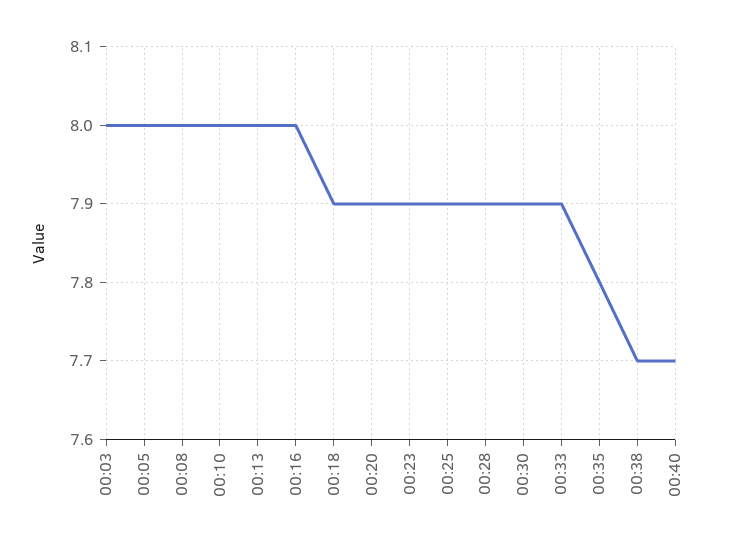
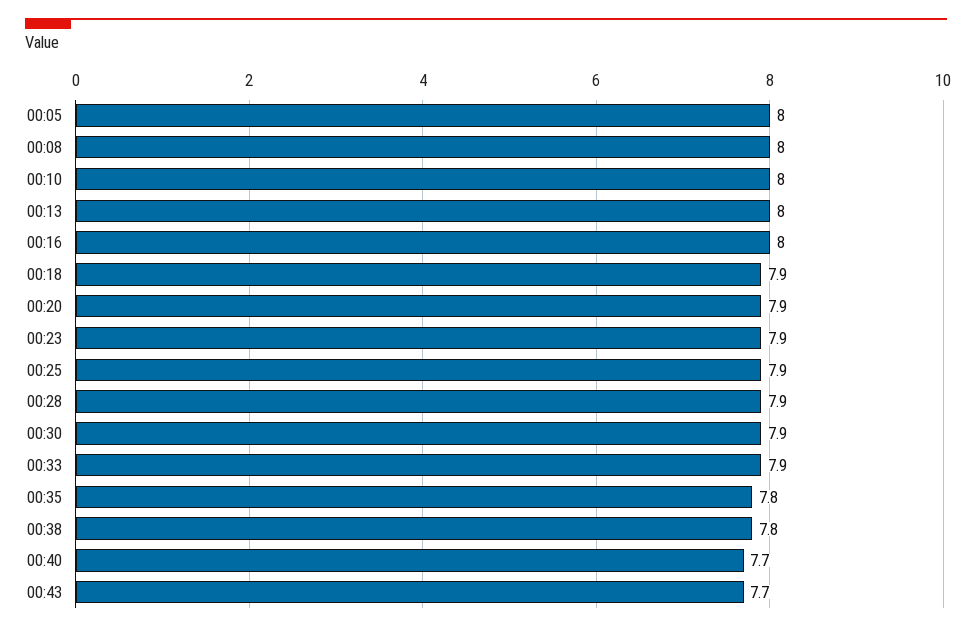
00:03: 8 -> none
00:38: 7.7 -> 7.8
00:43: none -> 7.7

